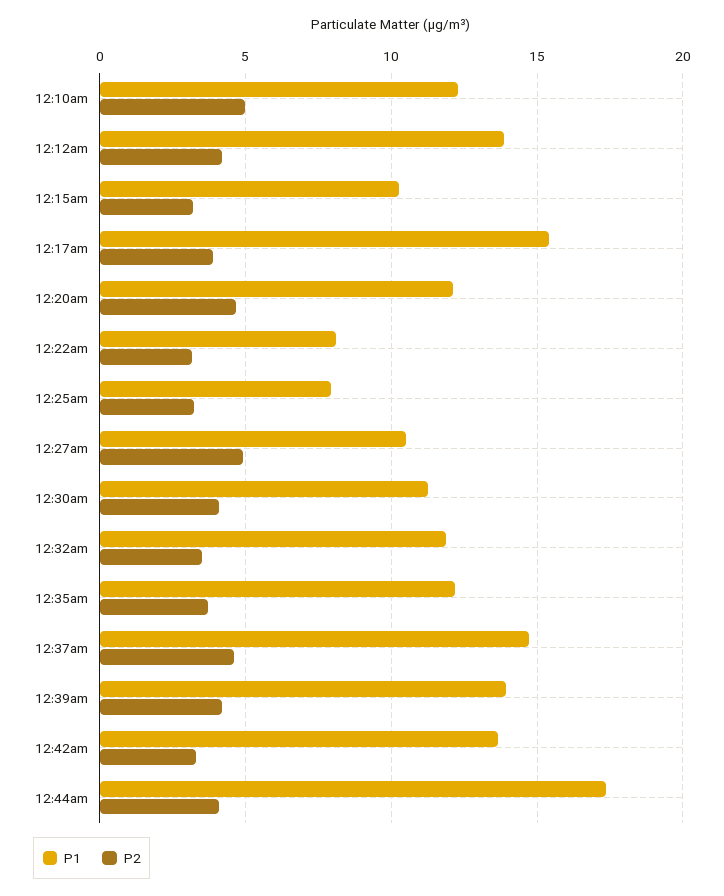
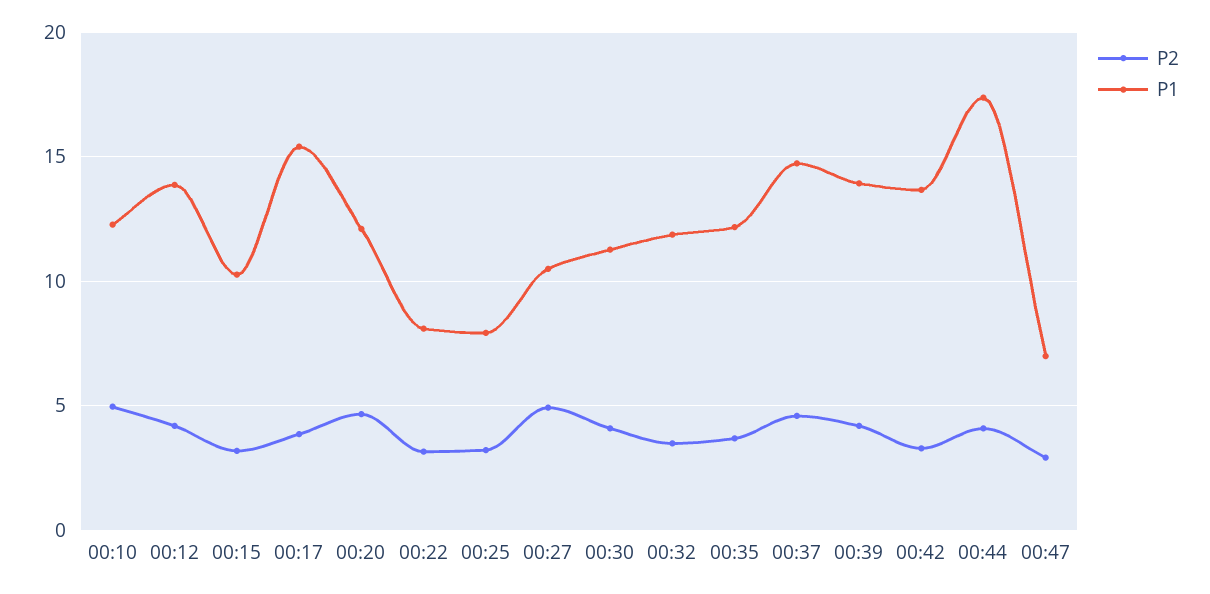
P2, 00:47: none -> 3
P1, 00:47: none -> 7

